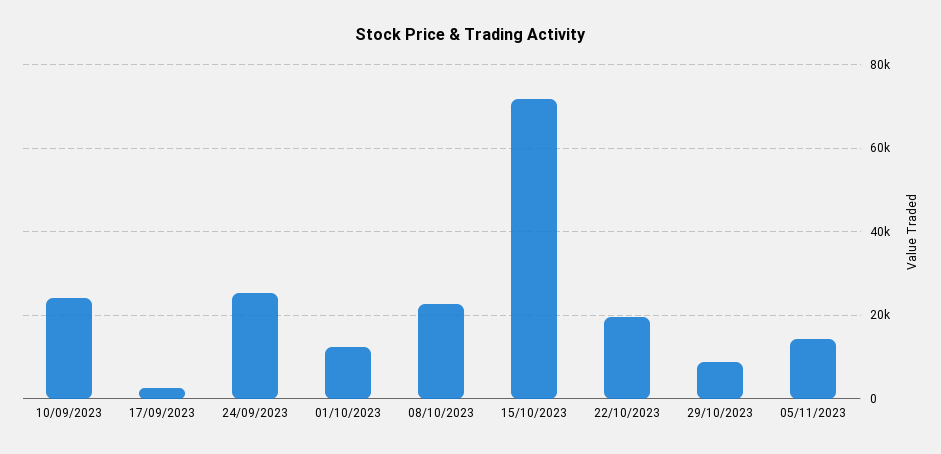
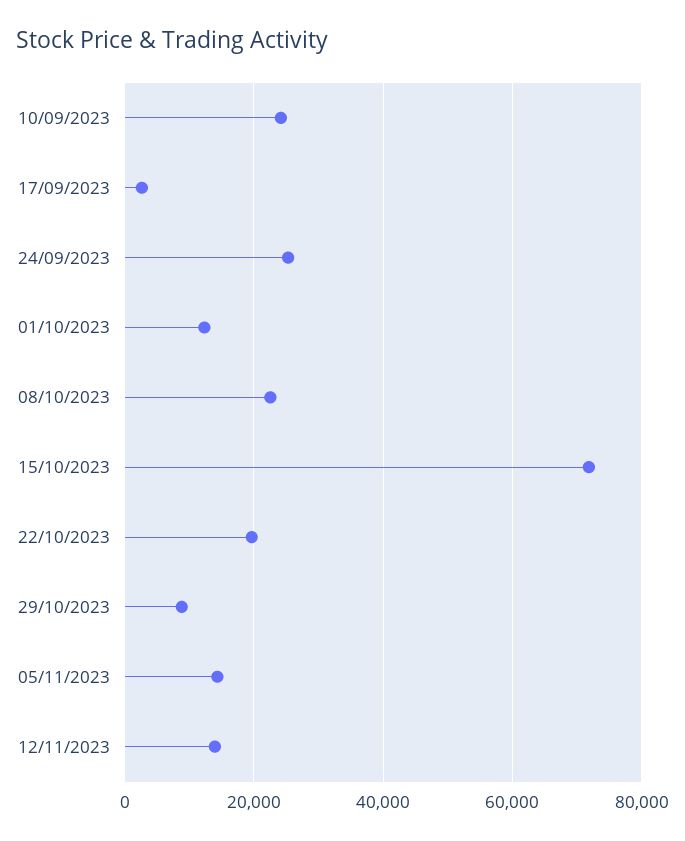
12/11/2023: none -> 14000

